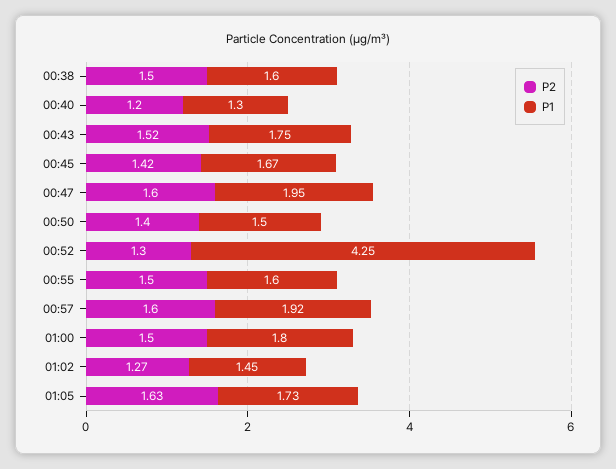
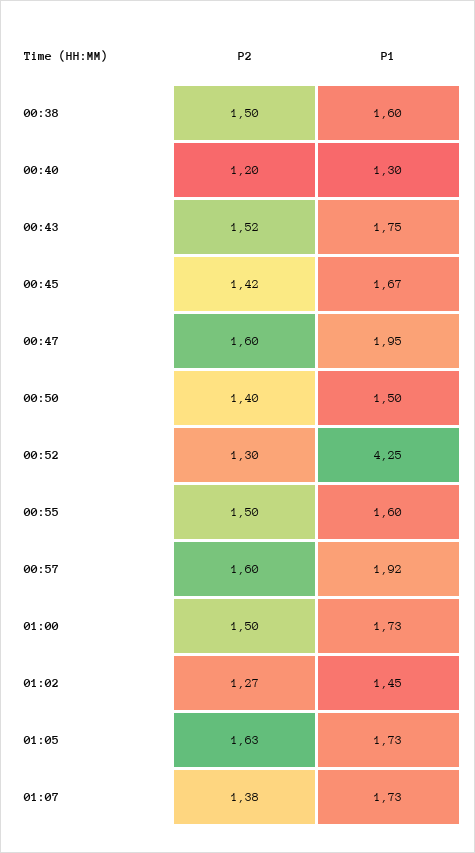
P1, 01:00: 1.8 -> 1.73
P2, 01:07: none -> 1.38
P1, 01:07: none -> 1.73

